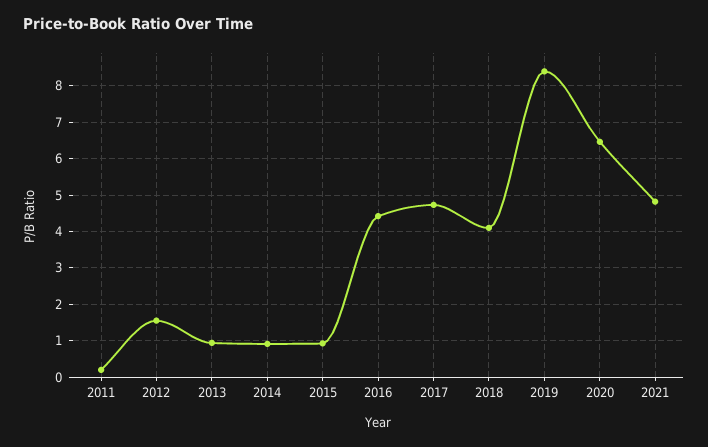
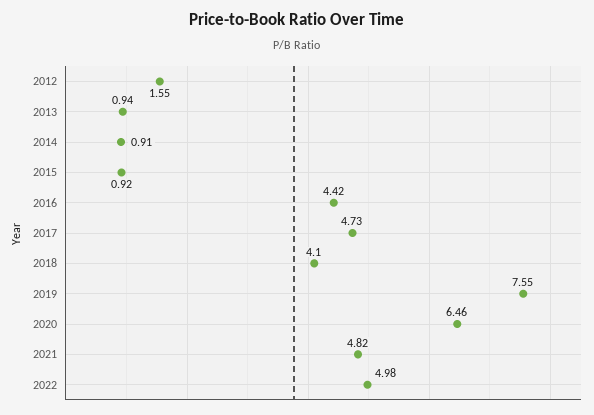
2011: 0.2 -> none
2019: 8.4 -> 7.55
2022: none -> 4.98

